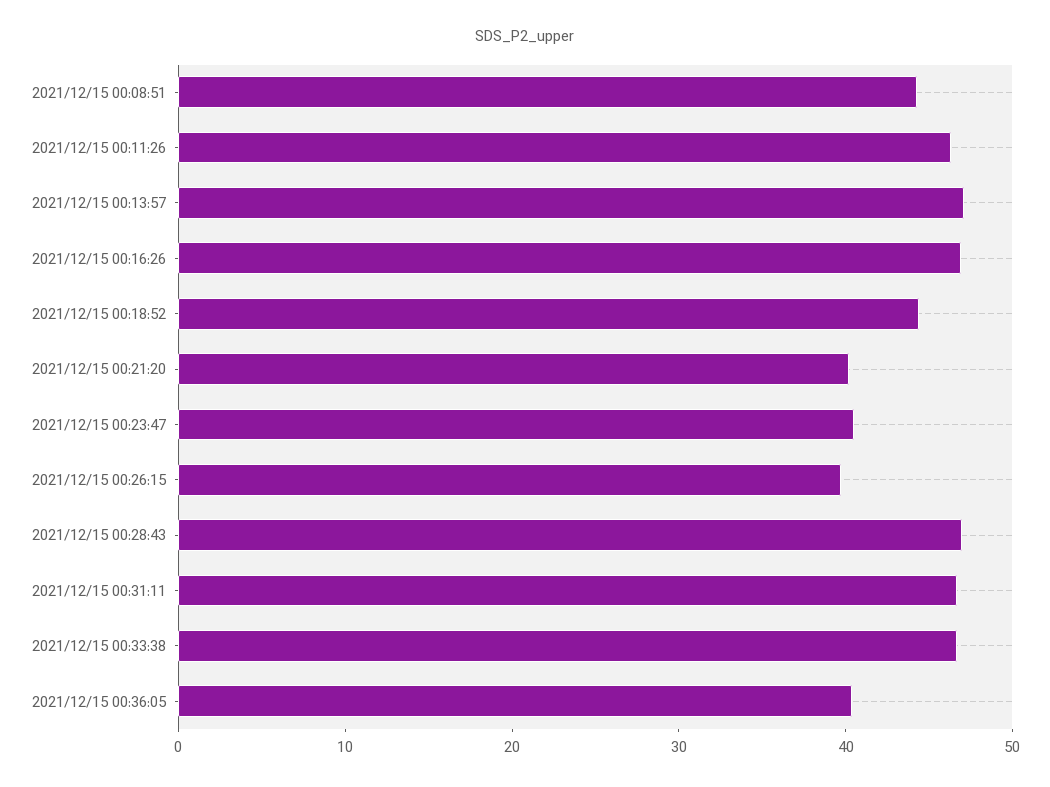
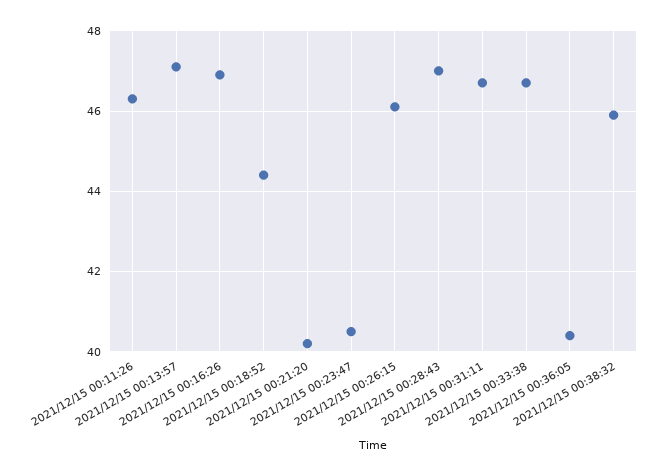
2021/12/15 00:08:51: 44 -> none
2021/12/15 00:26:15: 40 -> 46
2021/12/15 00:38:32: none -> 46

